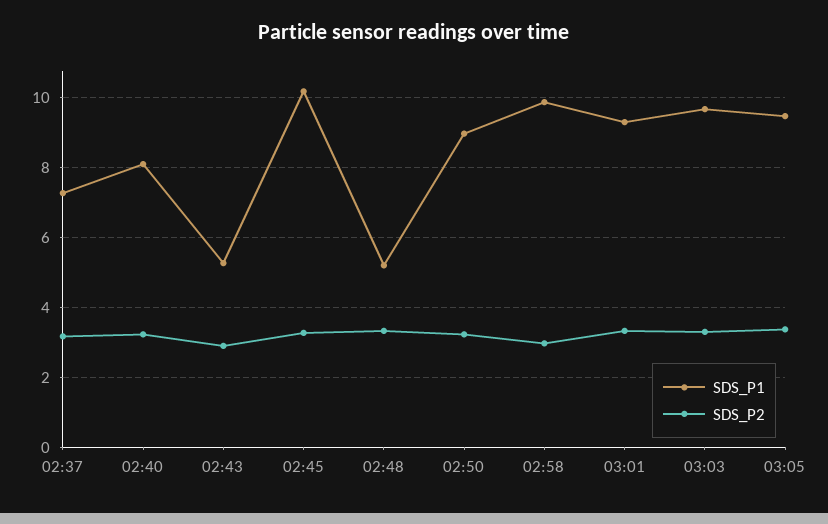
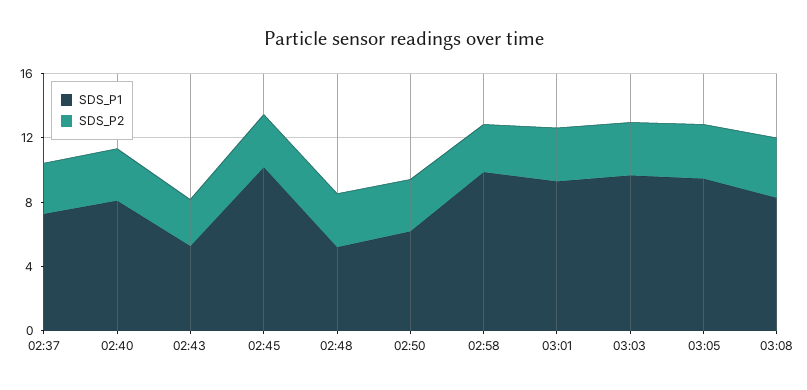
SDS_P1, 02:50: 9 -> 6
SDS_P1, 03:08: none -> 8
SDS_P2, 03:08: none -> 4

